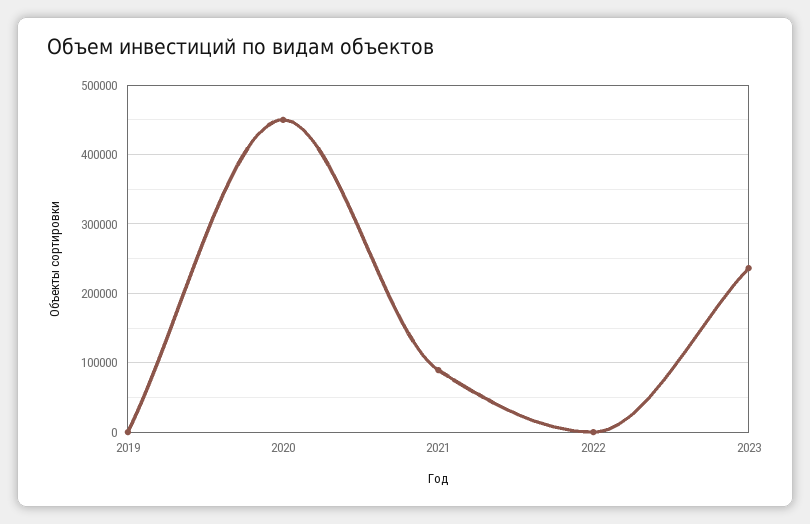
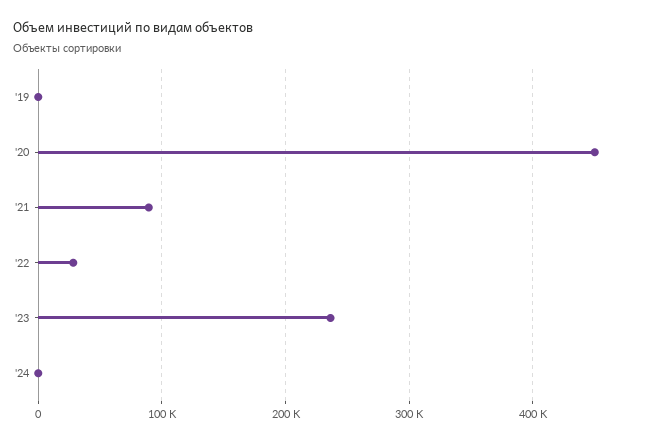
2022: 0 -> 30000
'24: none -> 0

